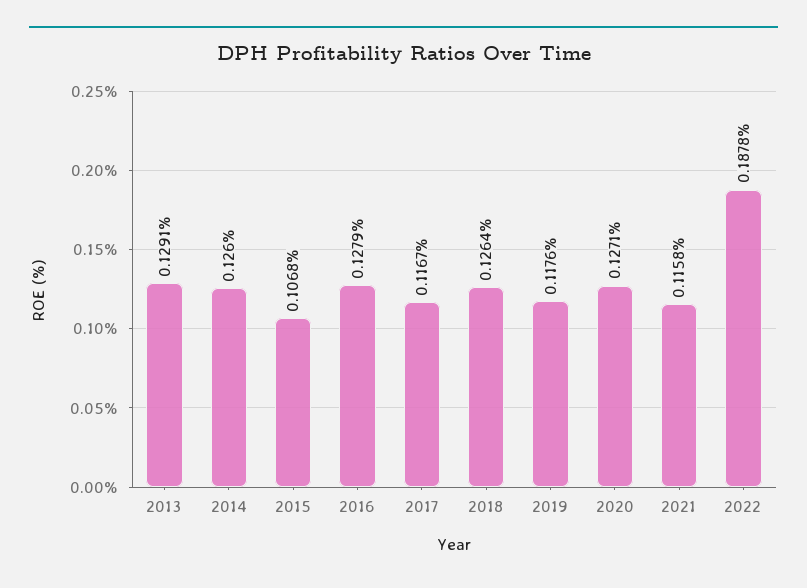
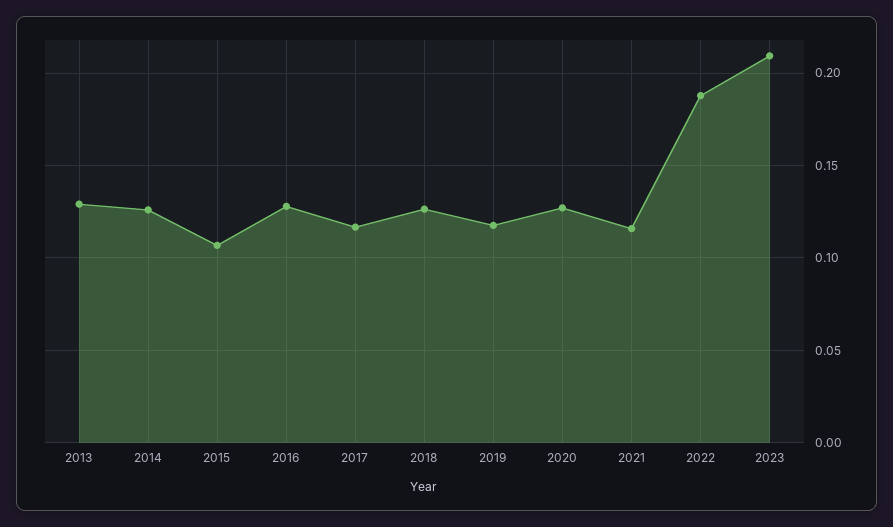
2023: none -> 0.21

